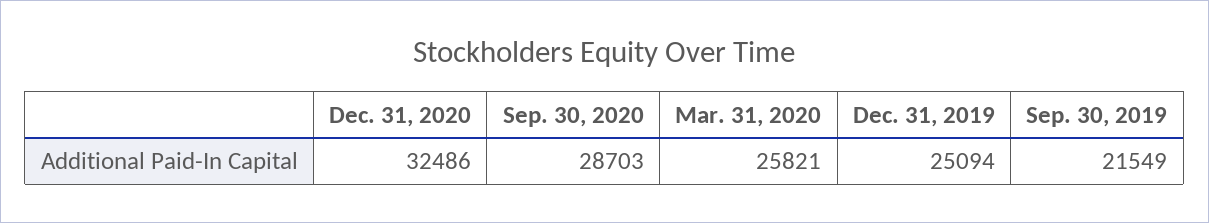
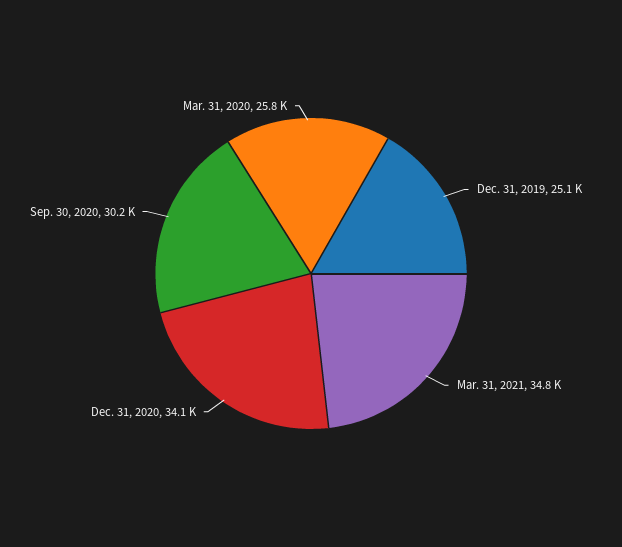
Dec. 31, 2020: 32486 -> 34100
Sep. 30, 2020: 28703 -> 30200
Sep. 30, 2019: 21549 -> none
Mar. 31, 2021: none -> 34800

